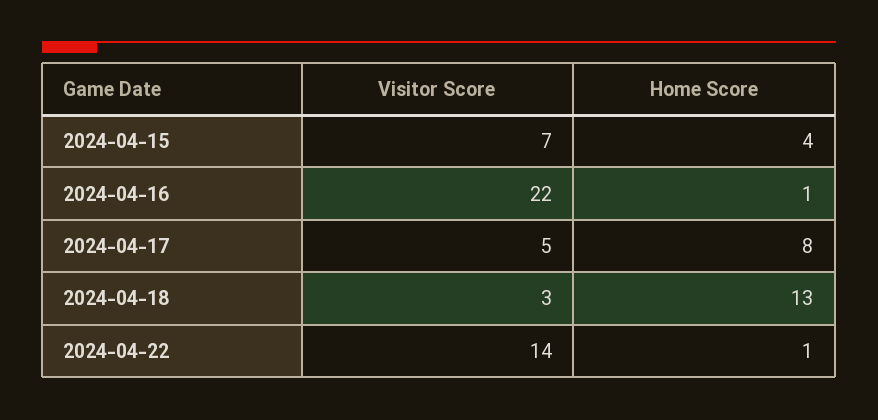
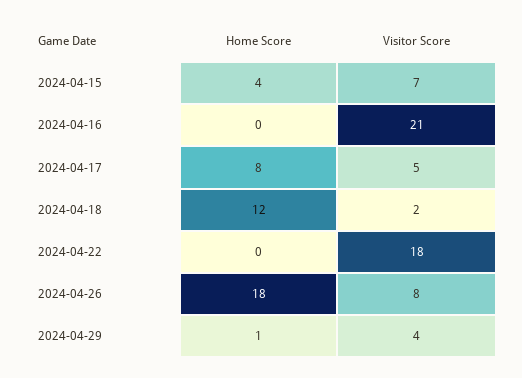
Visitor Score, 2024-04-16: 22 -> 21
Home Score, 2024-04-16: 1 -> 0
Visitor Score, 2024-04-18: 3 -> 2
Home Score, 2024-04-18: 13 -> 12
Visitor Score, 2024-04-22: 14 -> 18
Home Score, 2024-04-22: 1 -> 0
Home Score, 2024-04-26: none -> 18
Visitor Score, 2024-04-26: none -> 8
Home Score, 2024-04-29: none -> 1
Visitor Score, 2024-04-29: none -> 4

